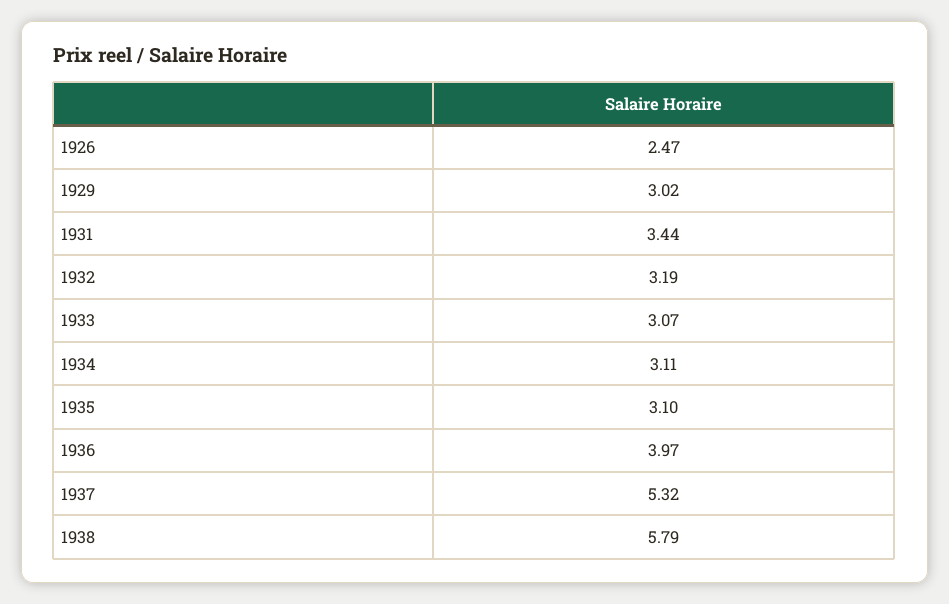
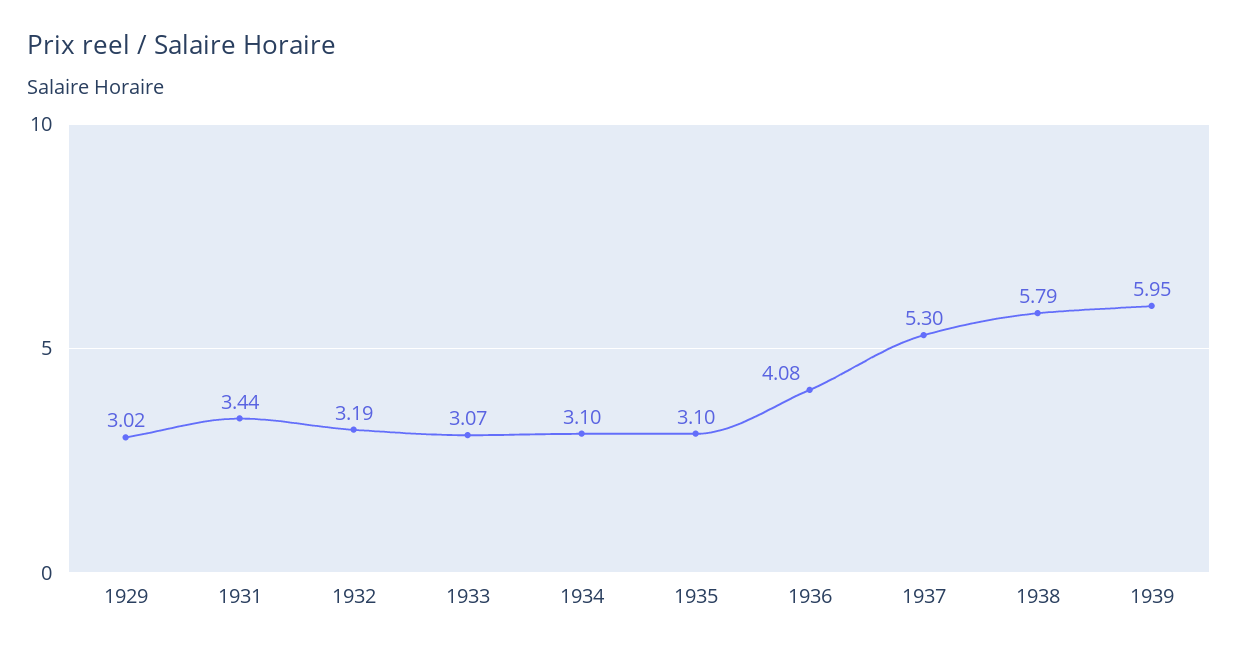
1926: 2.47 -> none
1934: 3.11 -> 3.1
1936: 3.97 -> 4.08
1937: 5.32 -> 5.3
1939: none -> 5.95

